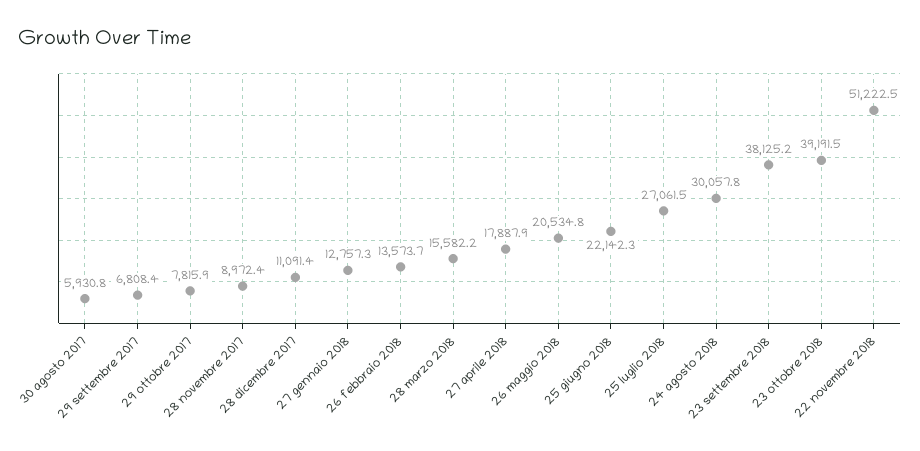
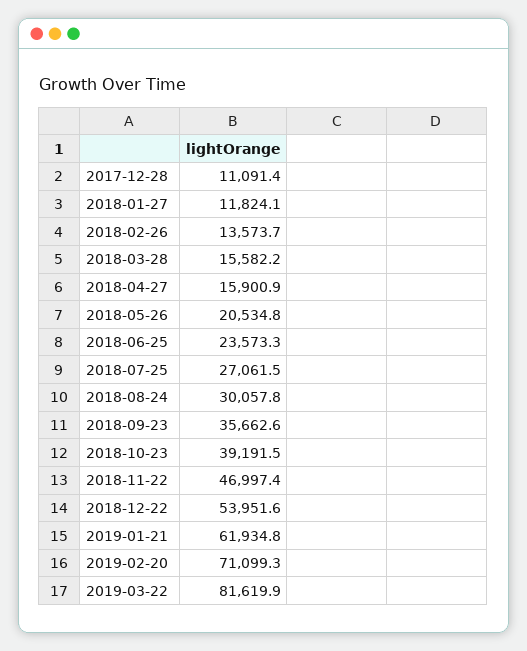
30 agosto 2017: 5930.8 -> none
29 settembre 2017: 6808.4 -> none
29 ottobre 2017: 7815.9 -> none
28 novembre 2017: 8972.4 -> none
27 gennaio 2018: 12757.3 -> 11824.1
27 aprile 2018: 17887.9 -> 15900.9
25 giugno 2018: 22142.3 -> 23573.3
23 settembre 2018: 38125.2 -> 35662.6
22 novembre 2018: 51222.5 -> 46997.4
2018-12-22: none -> 53951.6
2019-01-21: none -> 61934.8
2019-02-20: none -> 71099.3
2019-03-22: none -> 81619.9

